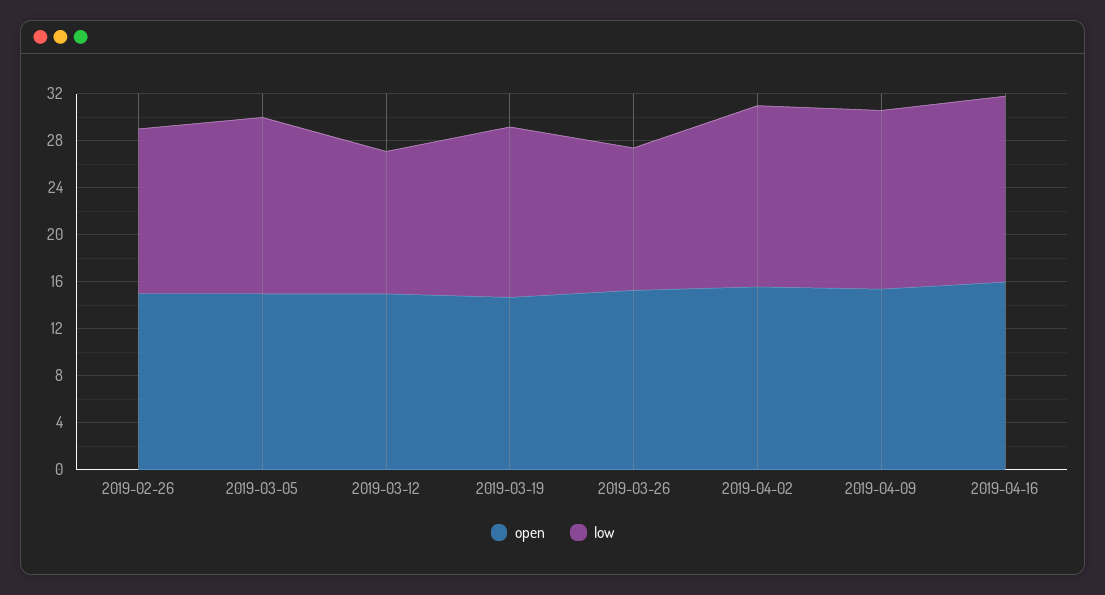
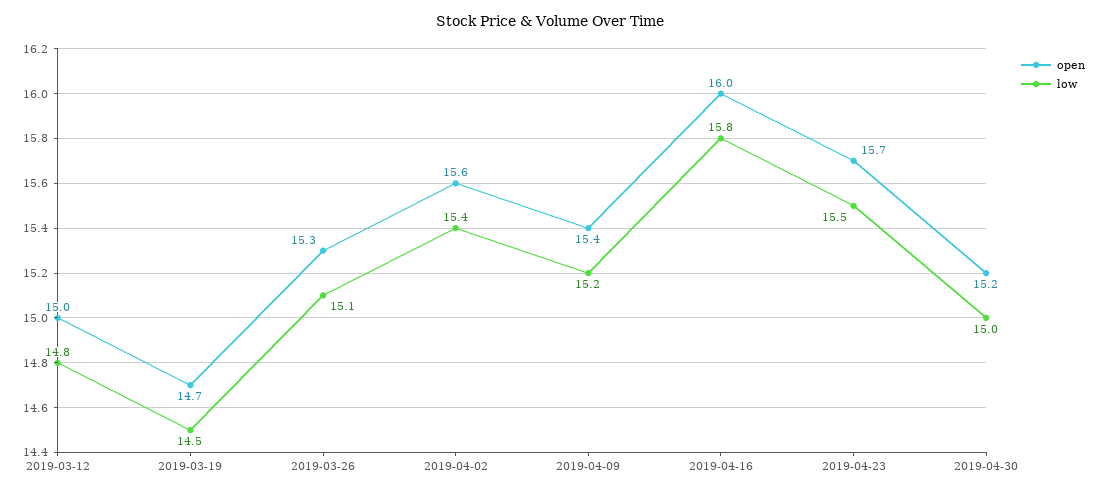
open, 2019-02-26: 15 -> none
low, 2019-02-26: 14 -> none
open, 2019-03-05: 15 -> none
low, 2019-03-05: 15 -> none
low, 2019-03-12: 12 -> 14.8
low, 2019-03-26: 12 -> 15.1
open, 2019-04-23: none -> 15.7
low, 2019-04-23: none -> 15.5
open, 2019-04-30: none -> 15.2
low, 2019-04-30: none -> 15

